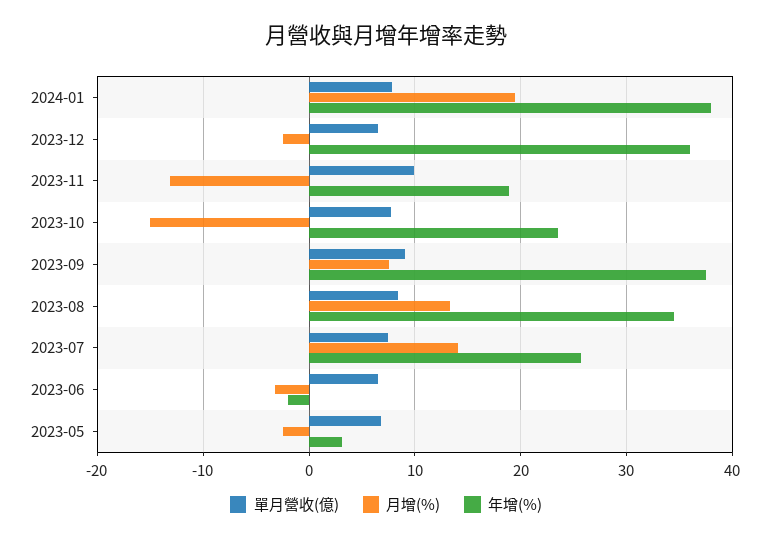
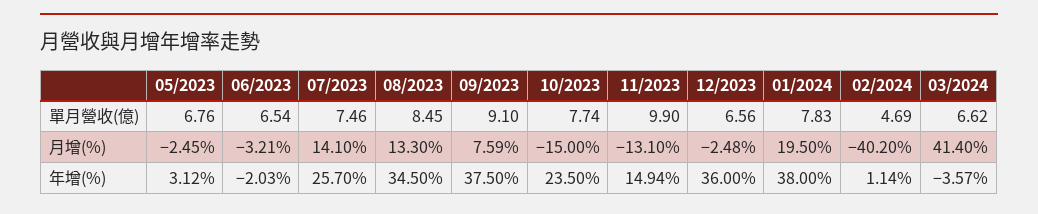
年增(%), 2023-11: 19 -> 14.94
單月營收(億), 02/2024: none -> 4.69
單月營收(億), 03/2024: none -> 6.62
月增(%), 02/2024: none -> -40.2
月增(%), 03/2024: none -> 41.4
年增(%), 02/2024: none -> 1.14
年增(%), 03/2024: none -> -3.57

